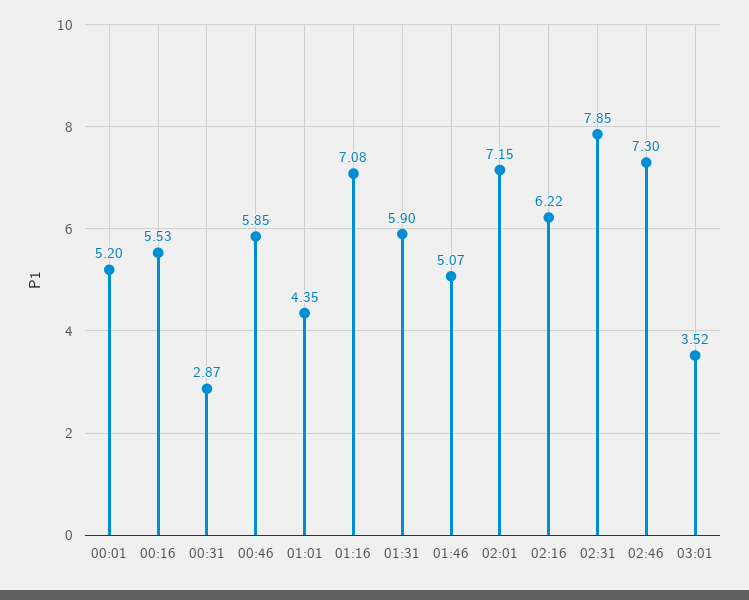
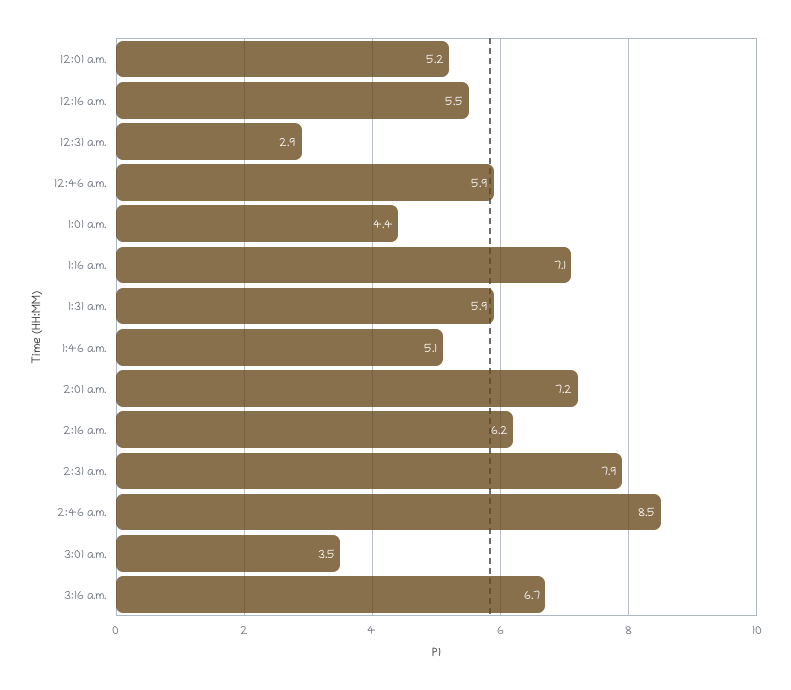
02:46: 7.3 -> 8.5
3:16 a.m.: none -> 6.7

